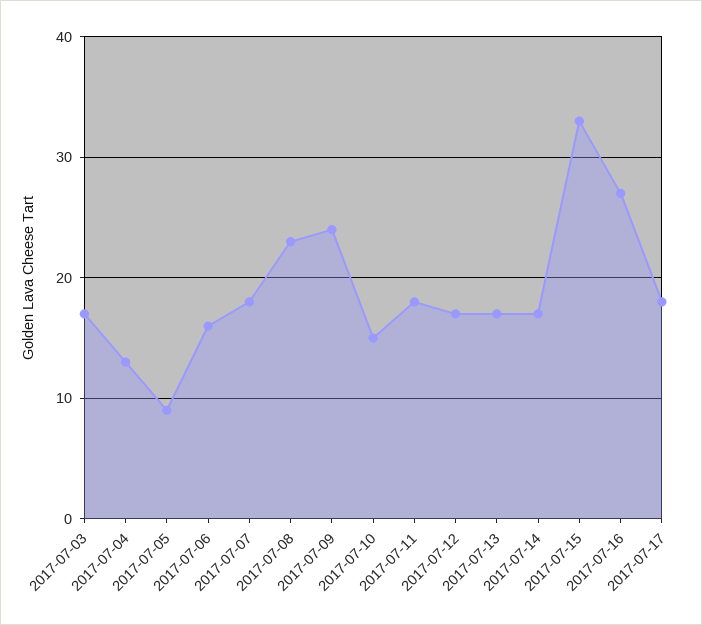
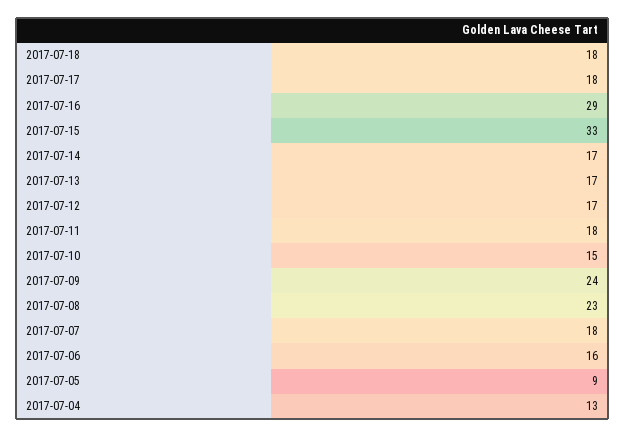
2017-07-03: 17 -> none
2017-07-16: 27 -> 29
2017-07-18: none -> 18

